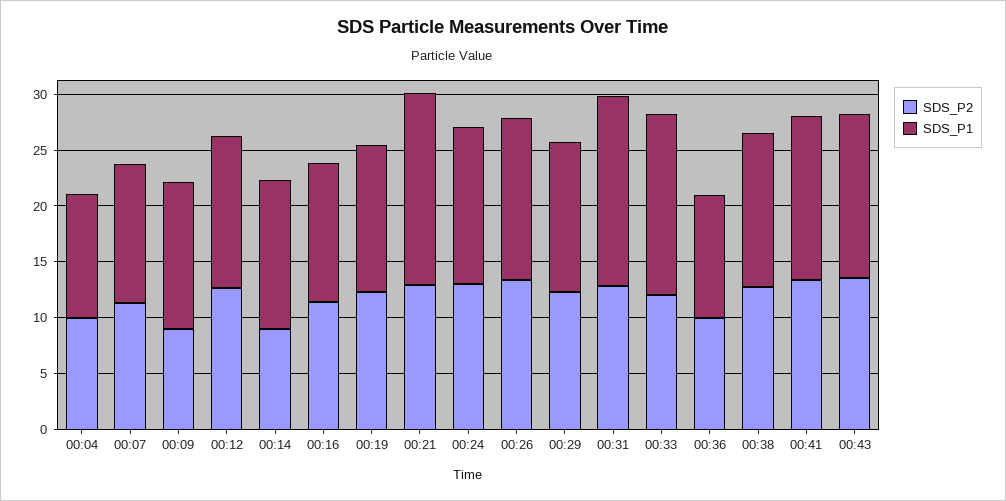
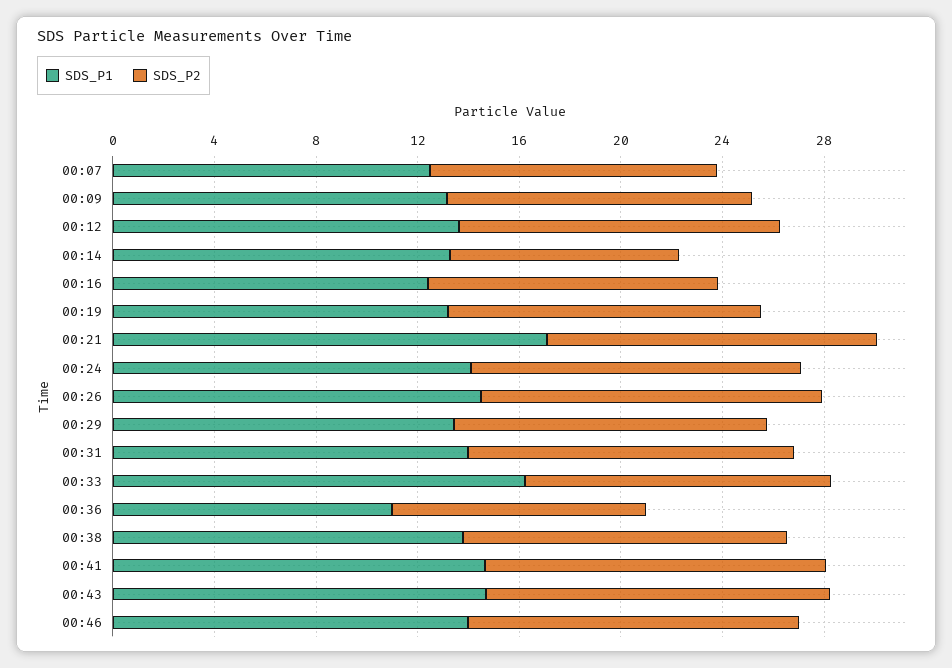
SDS_P2, 00:04: 10 -> none
SDS_P1, 00:04: 11 -> none
SDS_P2, 00:09: 9 -> 12
SDS_P1, 00:31: 17 -> 14
SDS_P1, 00:46: none -> 14
SDS_P2, 00:46: none -> 13

